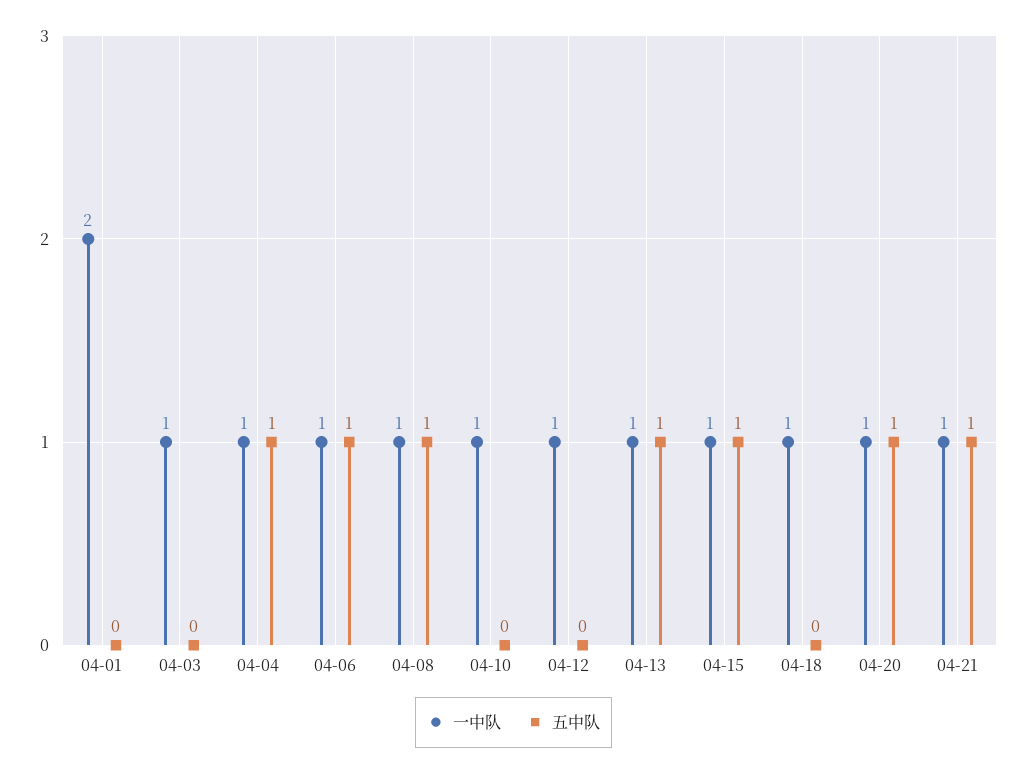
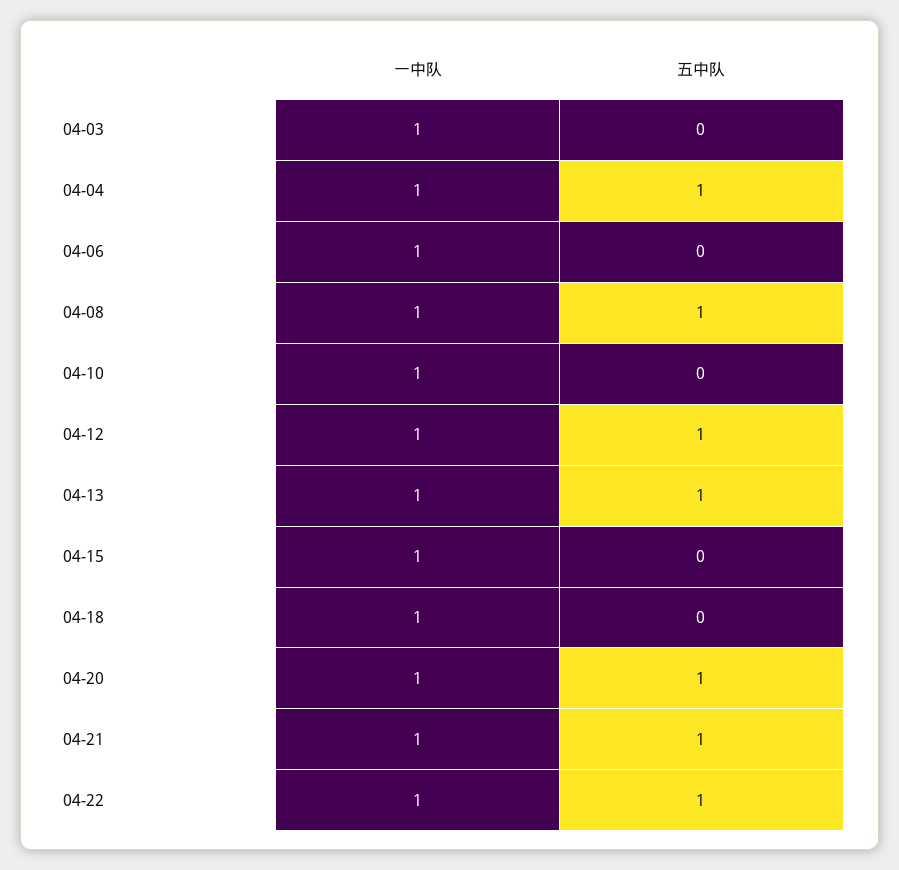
一中队, 04-01: 2 -> none
五中队, 04-01: 0 -> none
五中队, 04-06: 1 -> 0
五中队, 04-12: 0 -> 1
五中队, 04-15: 1 -> 0
一中队, 04-22: none -> 1
五中队, 04-22: none -> 1

